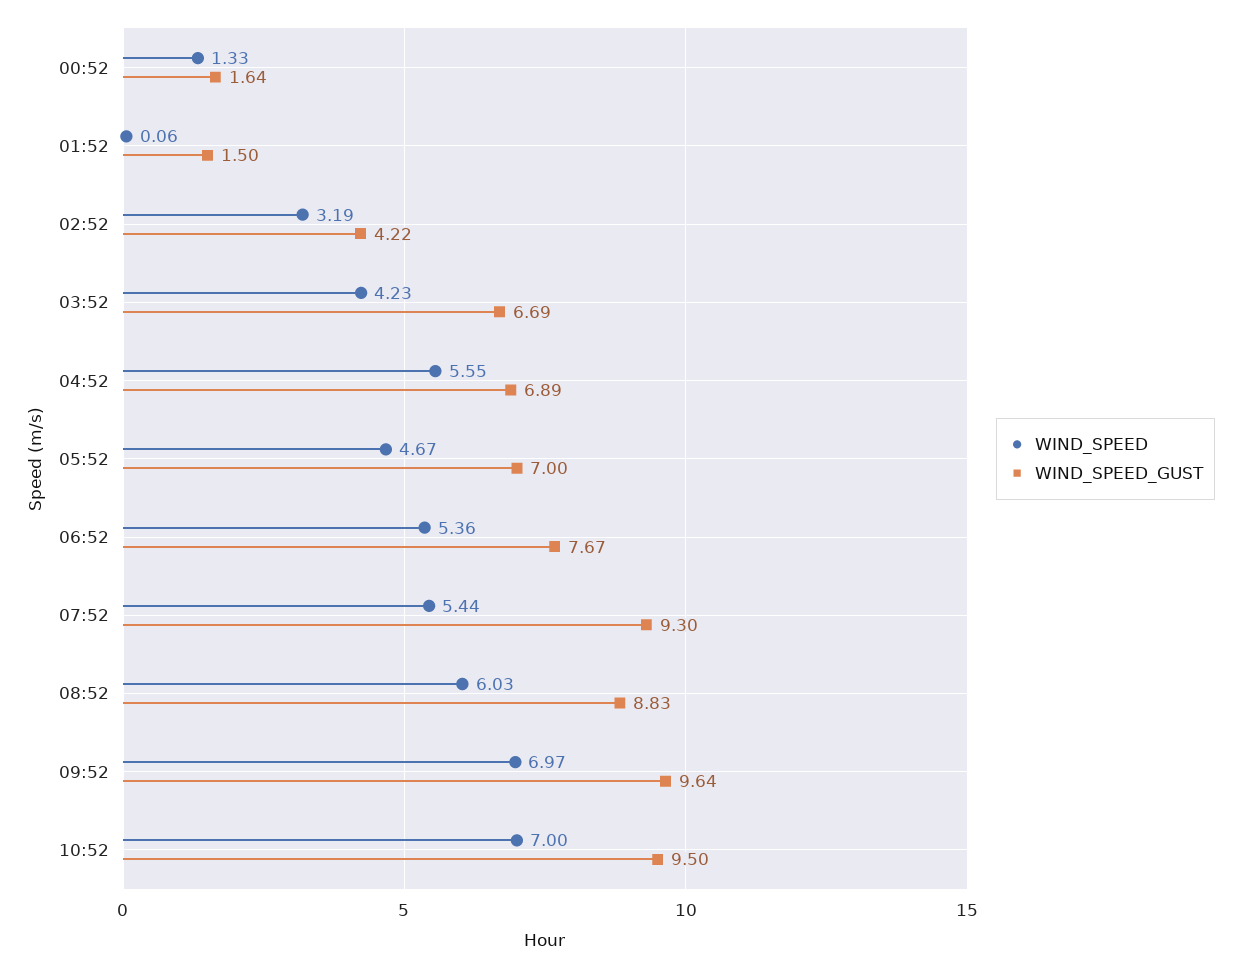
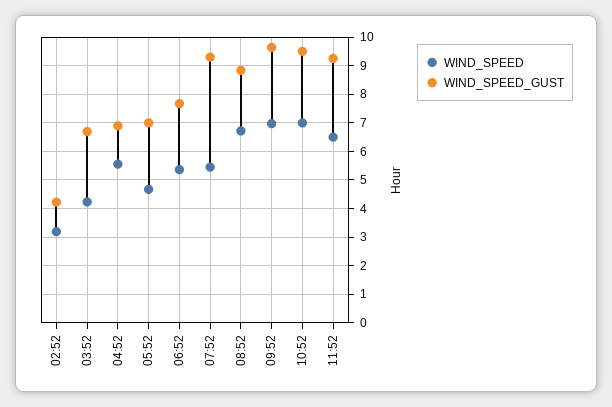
WIND_SPEED, 00:52: 1.33 -> none
WIND_SPEED_GUST, 00:52: 1.64 -> none
WIND_SPEED, 01:52: 0.06 -> none
WIND_SPEED_GUST, 01:52: 1.5 -> none
WIND_SPEED, 08:52: 6.03 -> 6.75
WIND_SPEED, 11:52: none -> 6.5
WIND_SPEED_GUST, 11:52: none -> 9.25

